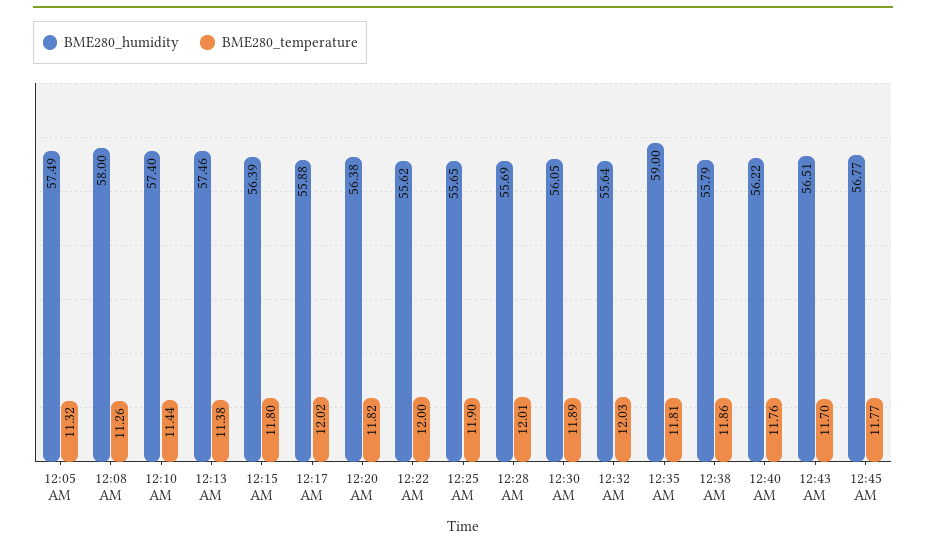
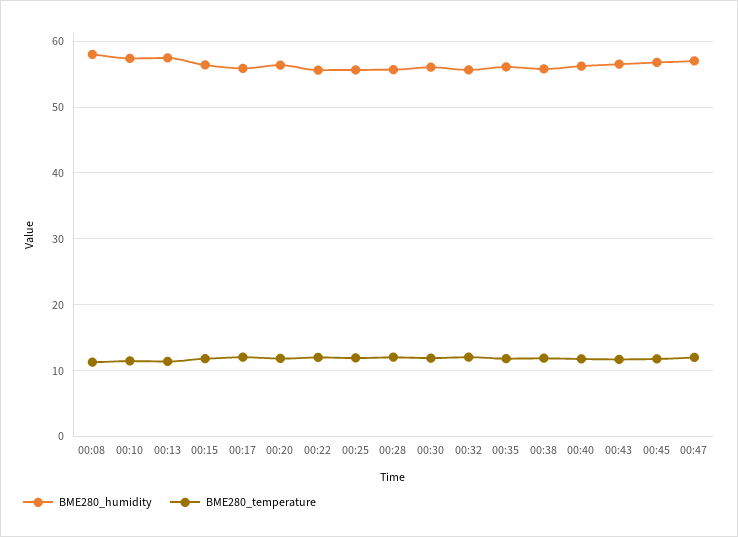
BME280_humidity, 12:05 AM: 57.49 -> none
BME280_temperature, 12:05 AM: 11.32 -> none
BME280_humidity, 12:35 AM: 59 -> 56
BME280_humidity, 00:47: none -> 57
BME280_temperature, 00:47: none -> 12

